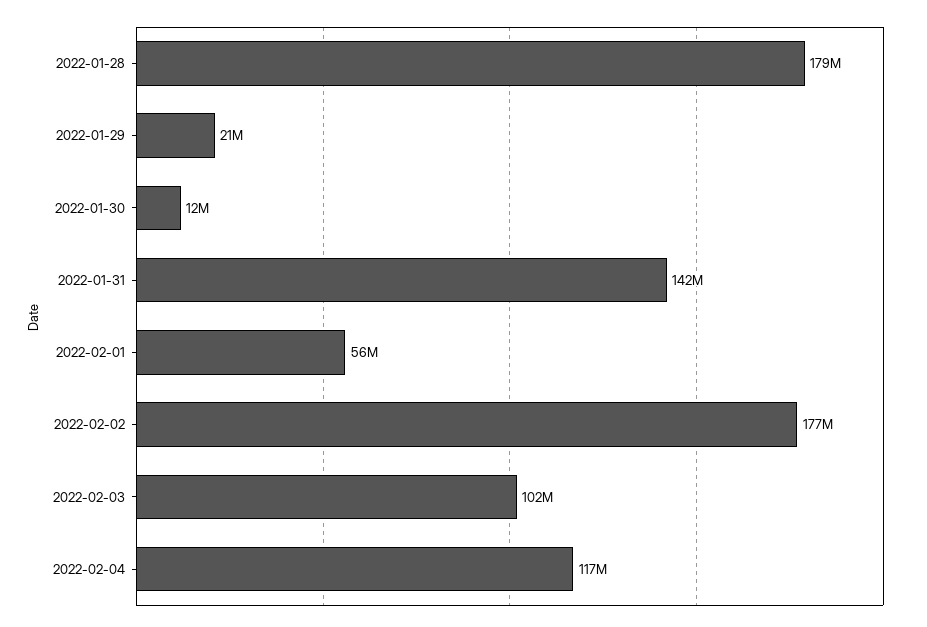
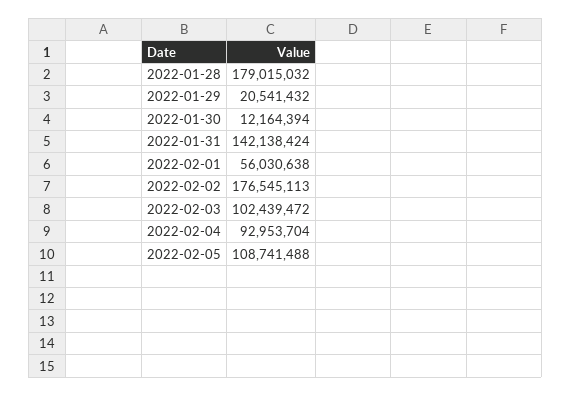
2022-02-04: 117000000 -> 92953704
2022-02-05: none -> 108741488

